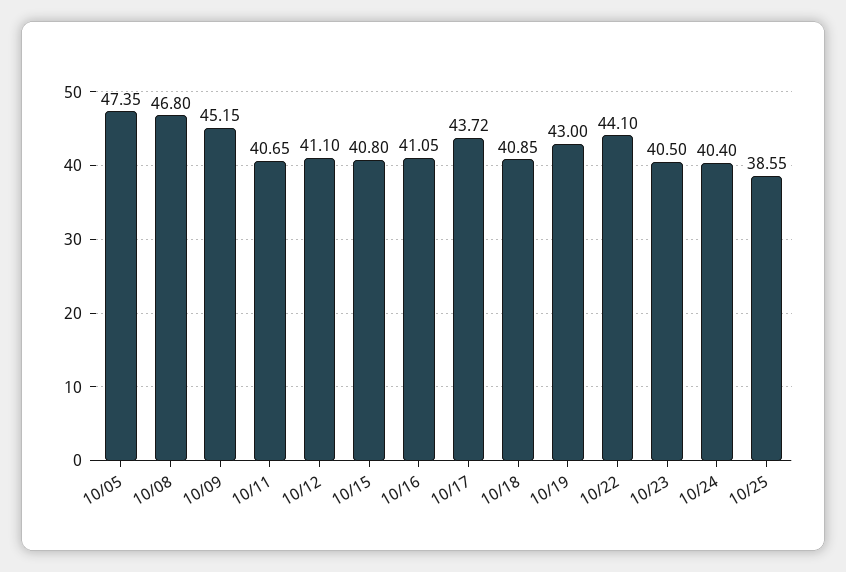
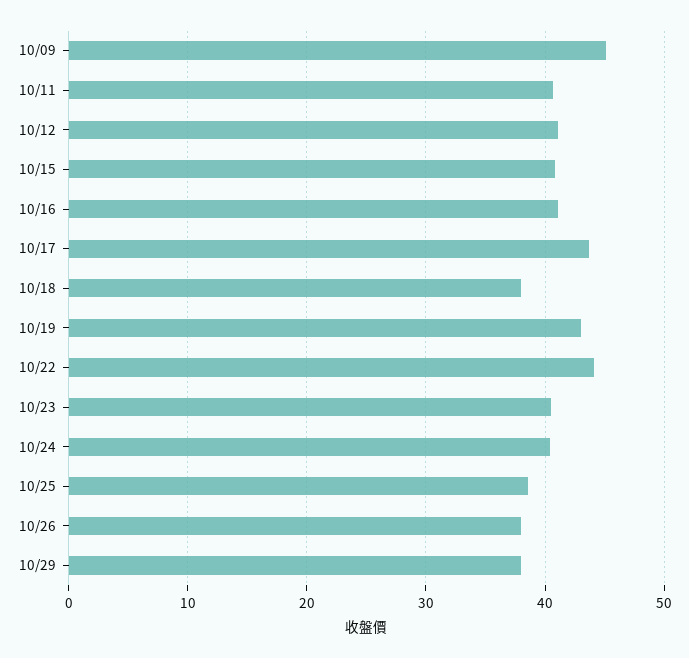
10/05: 47.35 -> none
10/08: 46.8 -> none
10/18: 40.85 -> 38
10/26: none -> 38
10/29: none -> 38

